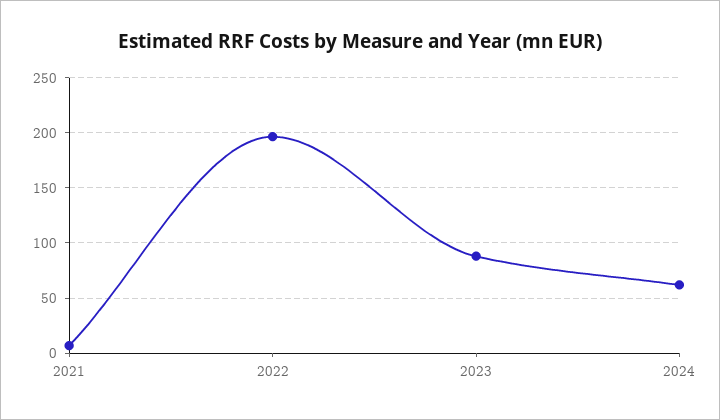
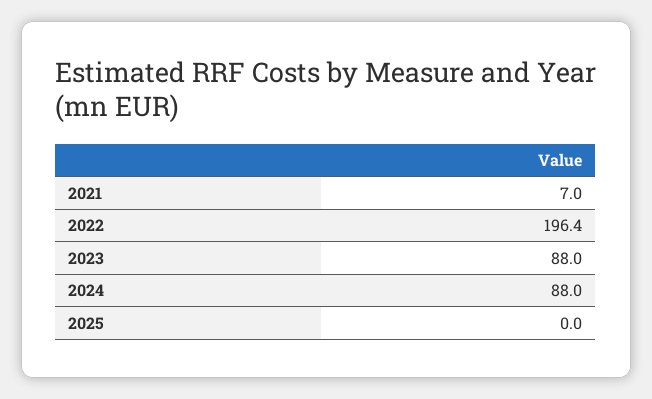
2024: 60 -> 88
2025: none -> 0

